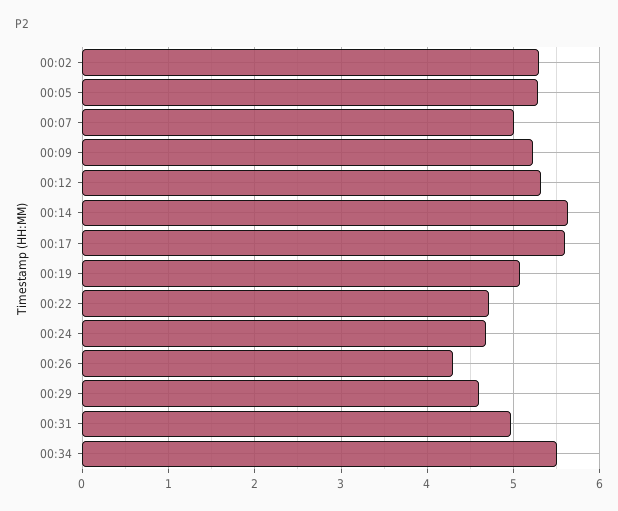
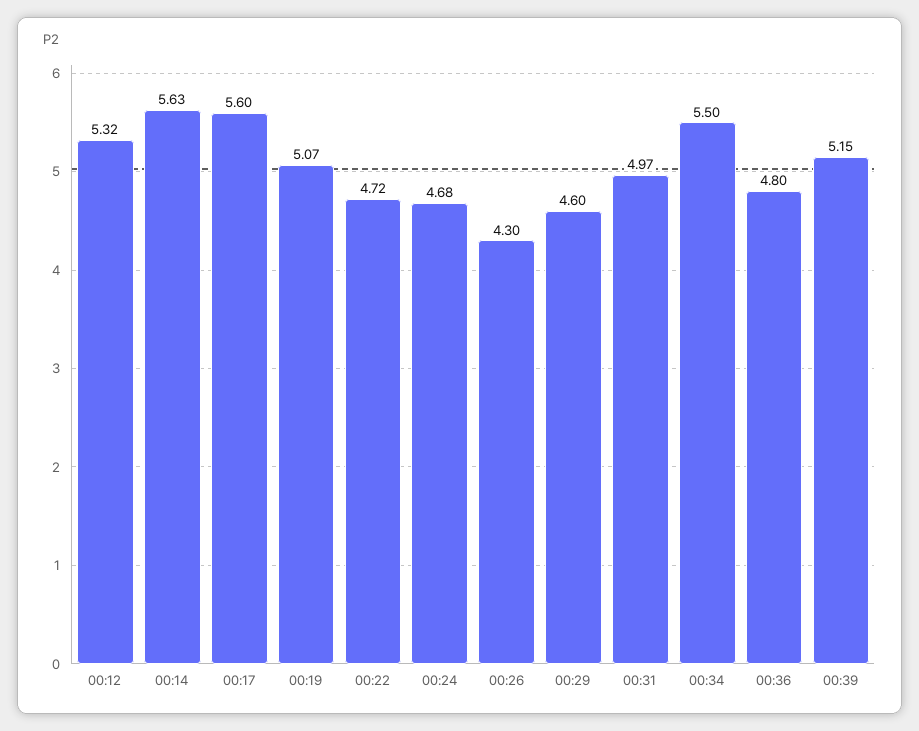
00:02: 5.3 -> none
00:05: 5.3 -> none
00:07: 5 -> none
00:09: 5.2 -> none
00:36: none -> 4.8
00:39: none -> 5.15

